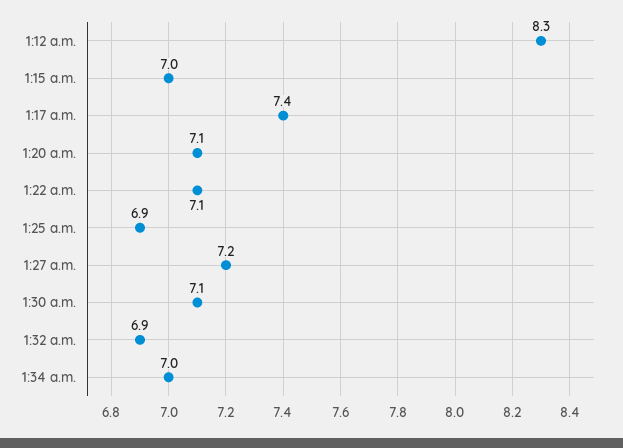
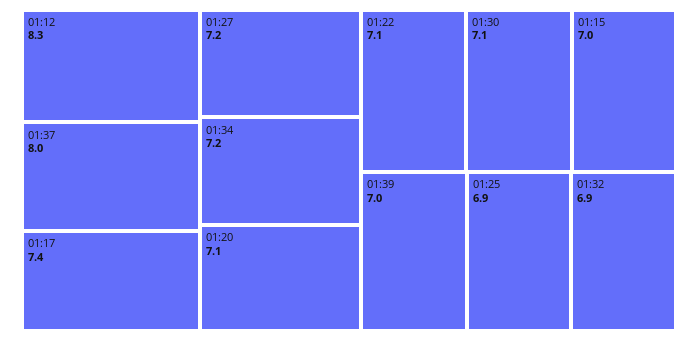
1:34 a.m.: 7 -> 7.2
01:37: none -> 8
01:39: none -> 7

